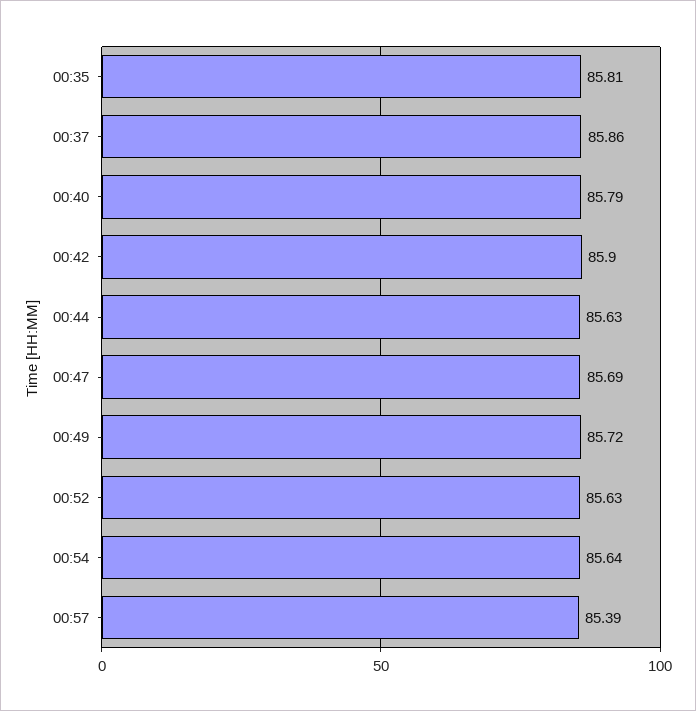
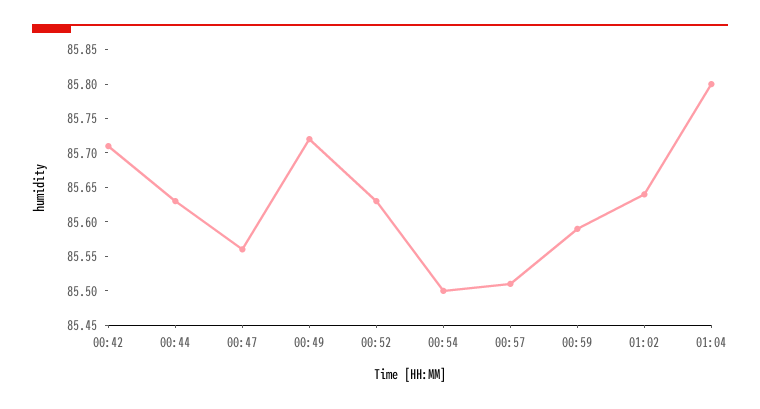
00:35: 85.81 -> none
00:37: 85.86 -> none
00:40: 85.79 -> none
00:42: 85.9 -> 85.7
00:47: 85.69 -> 85.55
00:54: 85.64 -> 85.5
00:57: 85.39 -> 85.5
00:59: none -> 85.6
01:02: none -> 85.65
01:04: none -> 85.8

